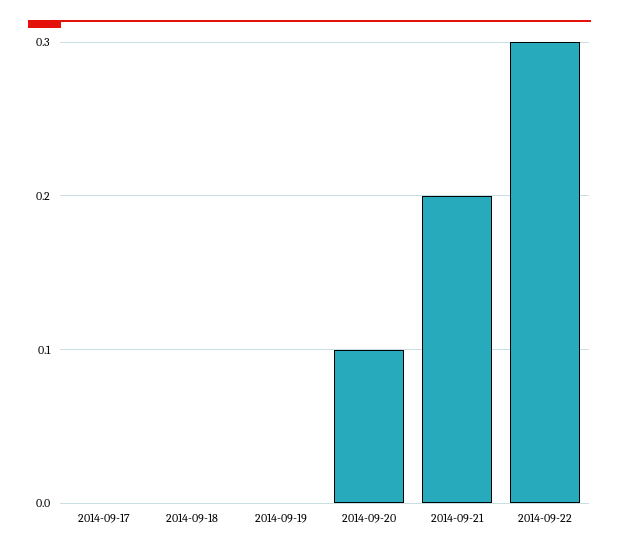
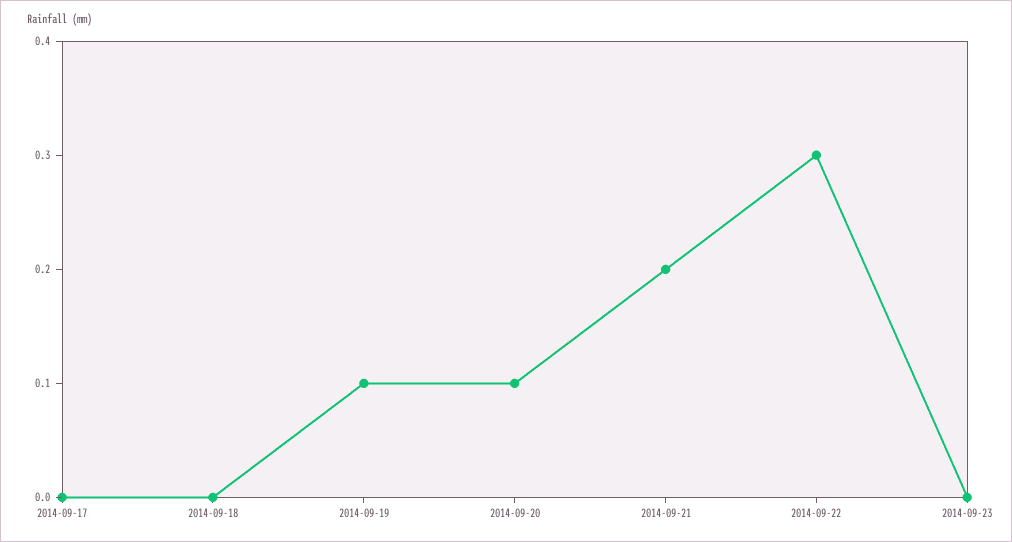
2014-09-19: 0 -> 0.1
2014-09-23: none -> 0

